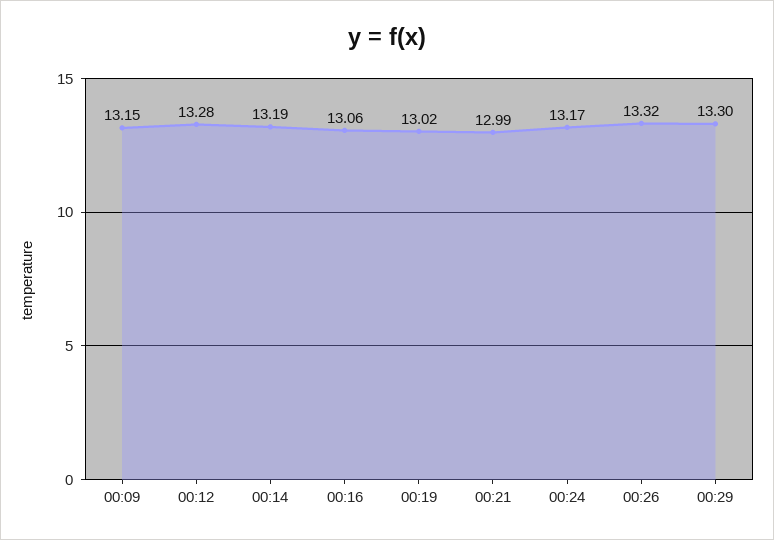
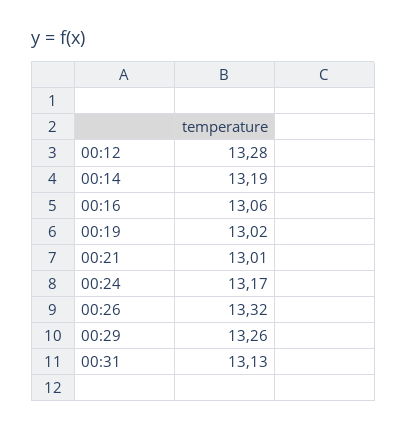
00:09: 13.15 -> none
00:21: 12.99 -> 13.01
00:29: 13.3 -> 13.26
00:31: none -> 13.13

